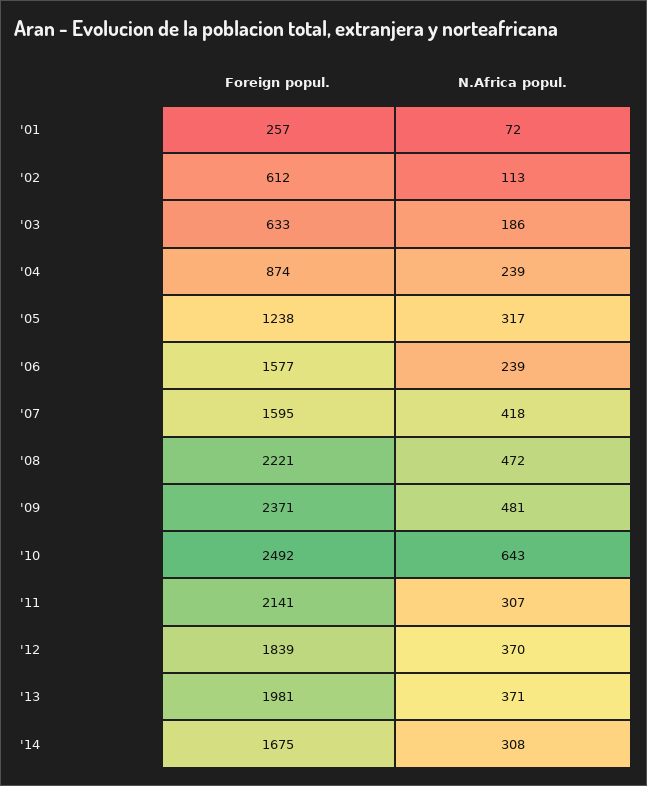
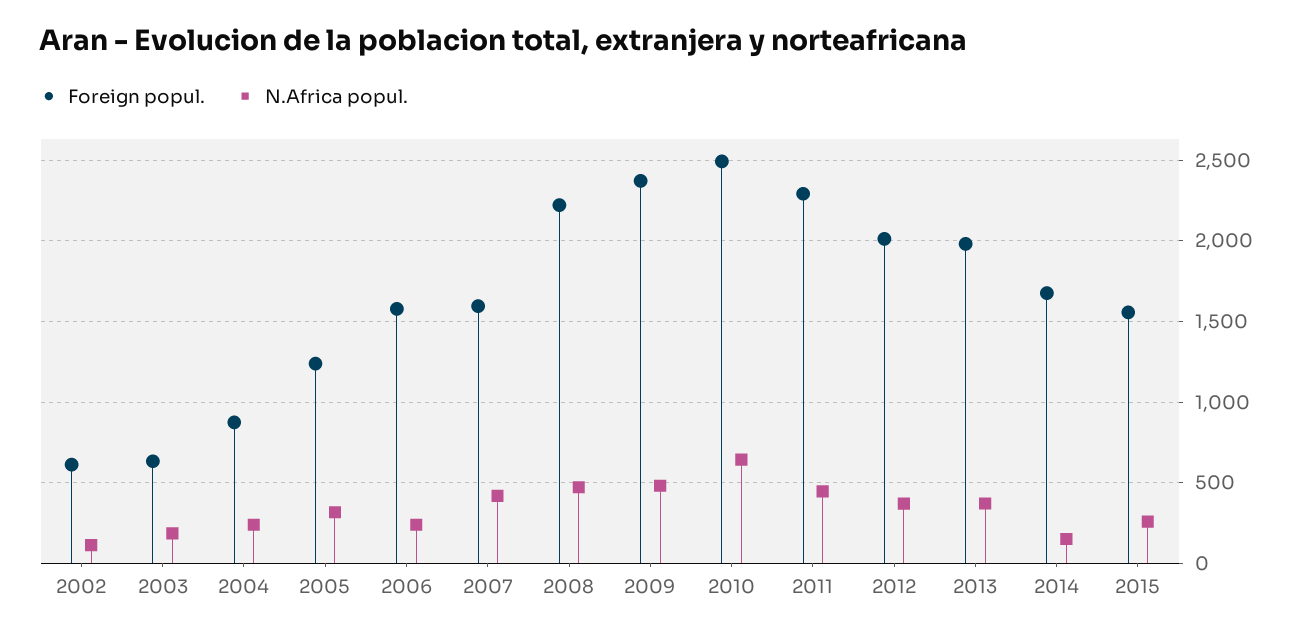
Foreign popul., '01: 257 -> none
N.Africa popul., '01: 72 -> none
Foreign popul., '11: 2141 -> 2300
N.Africa popul., '11: 307 -> 450
Foreign popul., '12: 1839 -> 2000
N.Africa popul., '14: 308 -> 150
Foreign popul., 2015: none -> 1550
N.Africa popul., 2015: none -> 250

